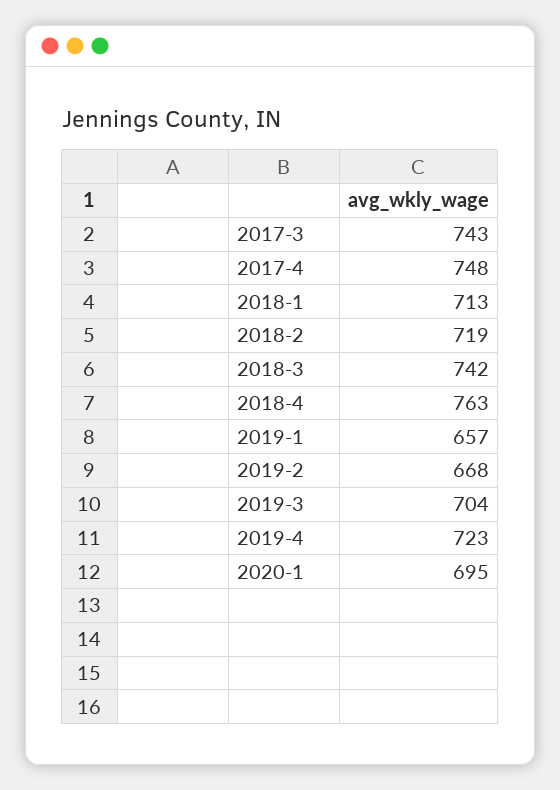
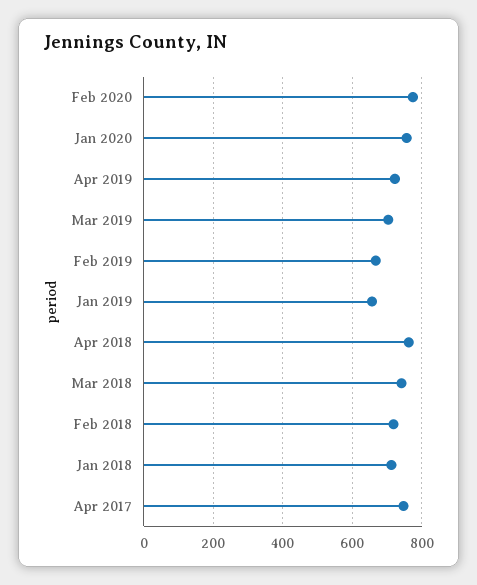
2017-3: 743 -> none
2020-1: 695 -> 760
Feb 2020: none -> 780

